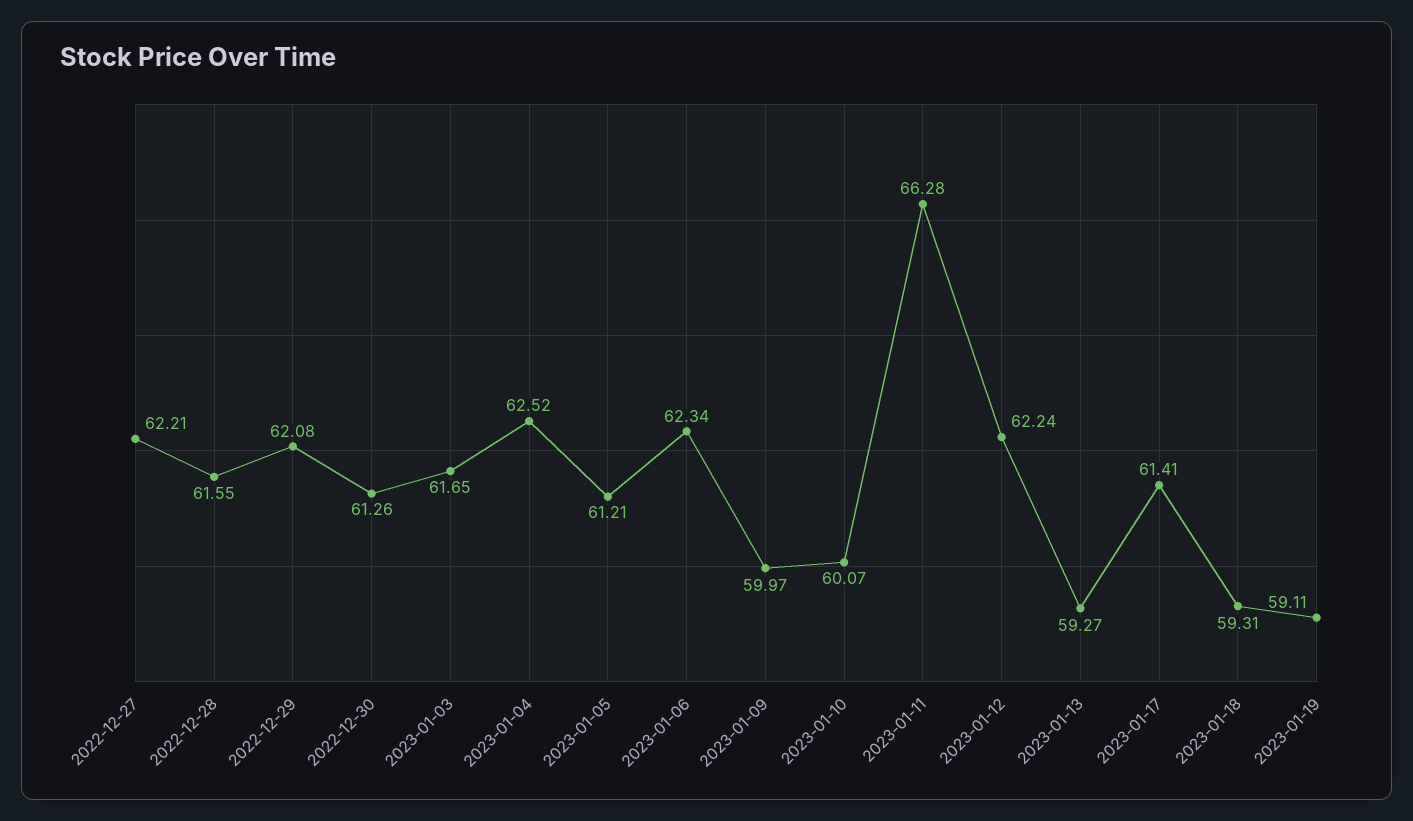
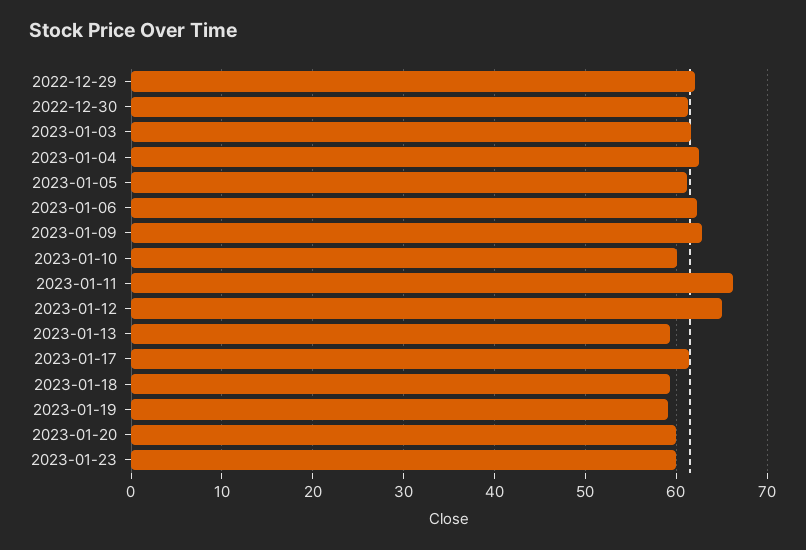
2022-12-27: 62.21 -> none
2022-12-28: 61.55 -> none
2023-01-09: 59.97 -> 63
2023-01-12: 62.24 -> 65
2023-01-20: none -> 60
2023-01-23: none -> 60

